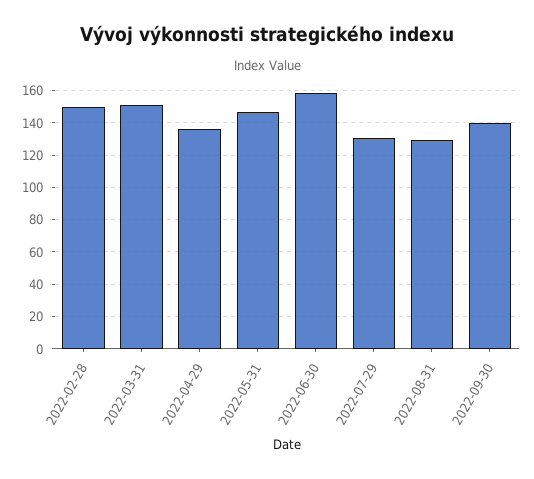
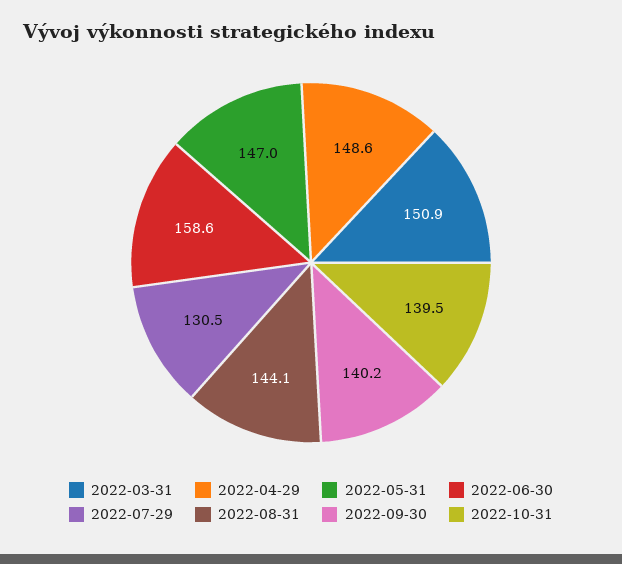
2022-02-28: 150 -> none
2022-04-29: 135 -> 148.6
2022-08-31: 130 -> 144.1
2022-10-31: none -> 139.5

